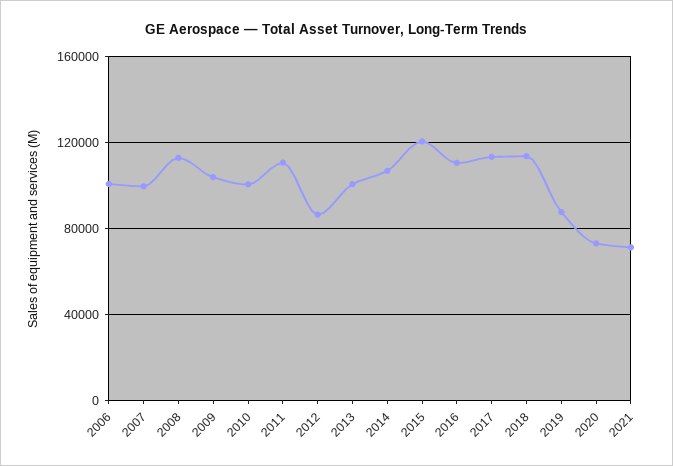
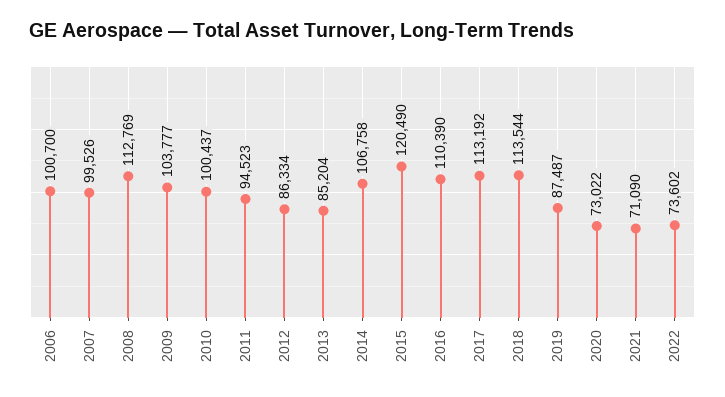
2011: 110000 -> 94523
2013: 100000 -> 85204
2022: none -> 73602

